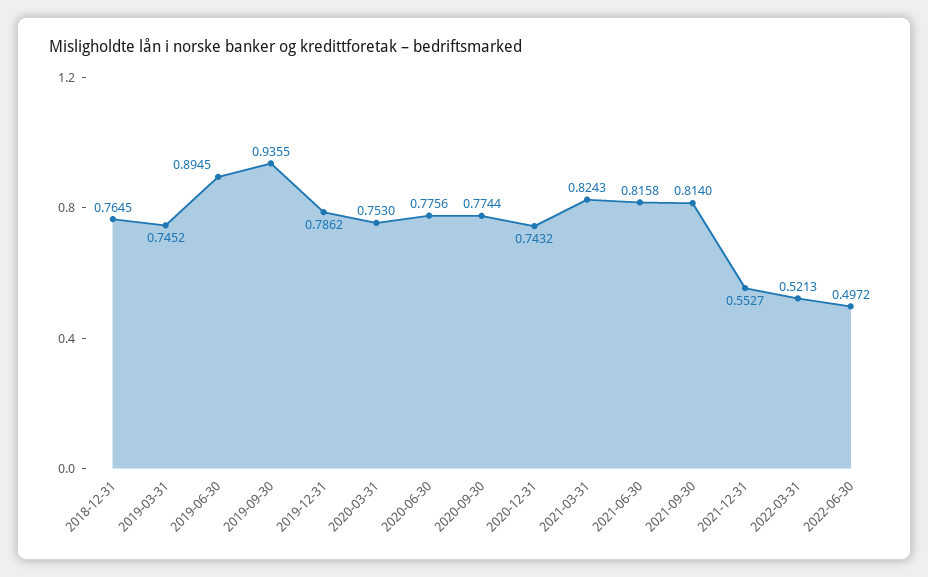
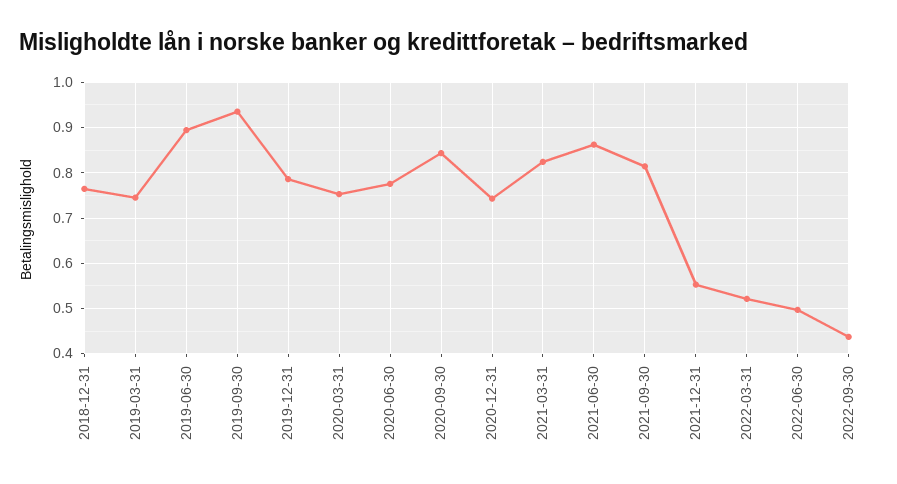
2020-09-30: 0.7744 -> 0.84
2021-06-30: 0.8158 -> 0.86
2022-09-30: none -> 0.44

